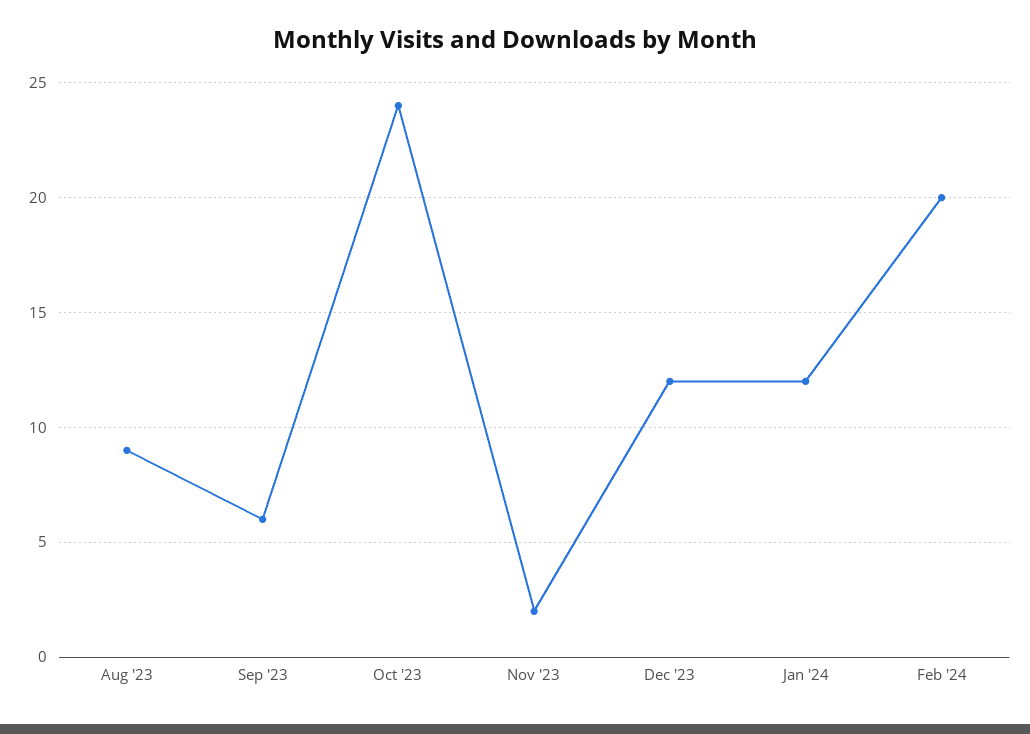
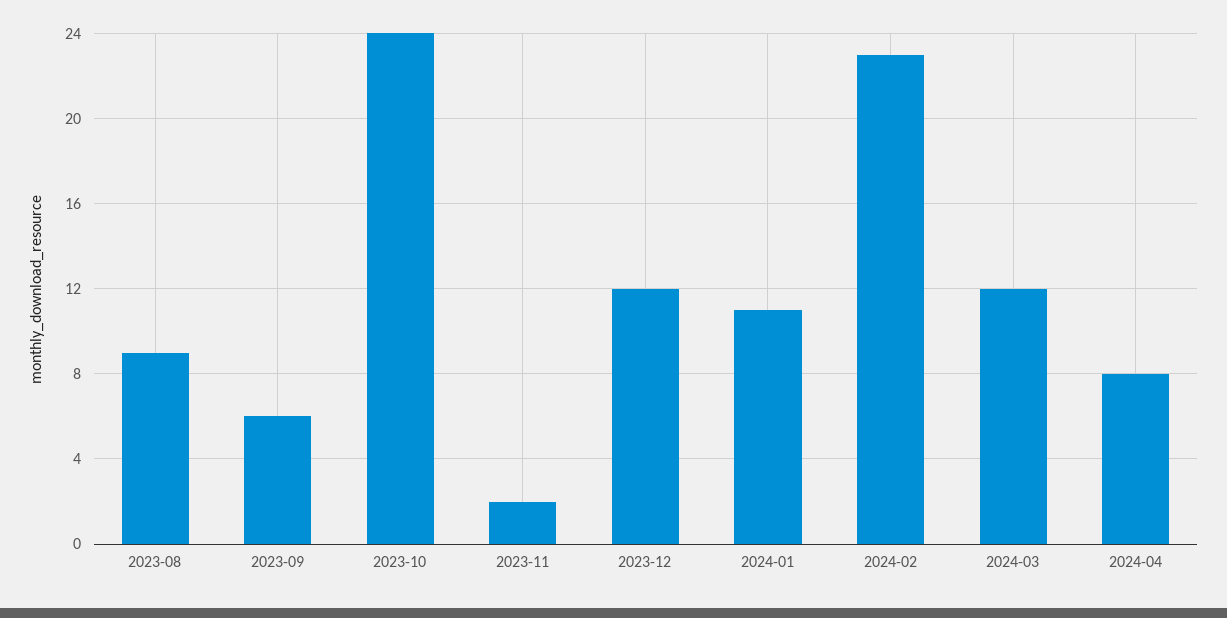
Jan '24: 12 -> 11
Feb '24: 20 -> 23
2024-03: none -> 12
2024-04: none -> 8

